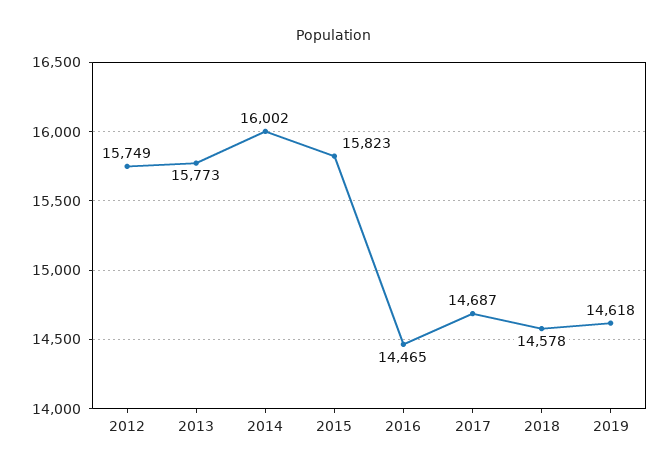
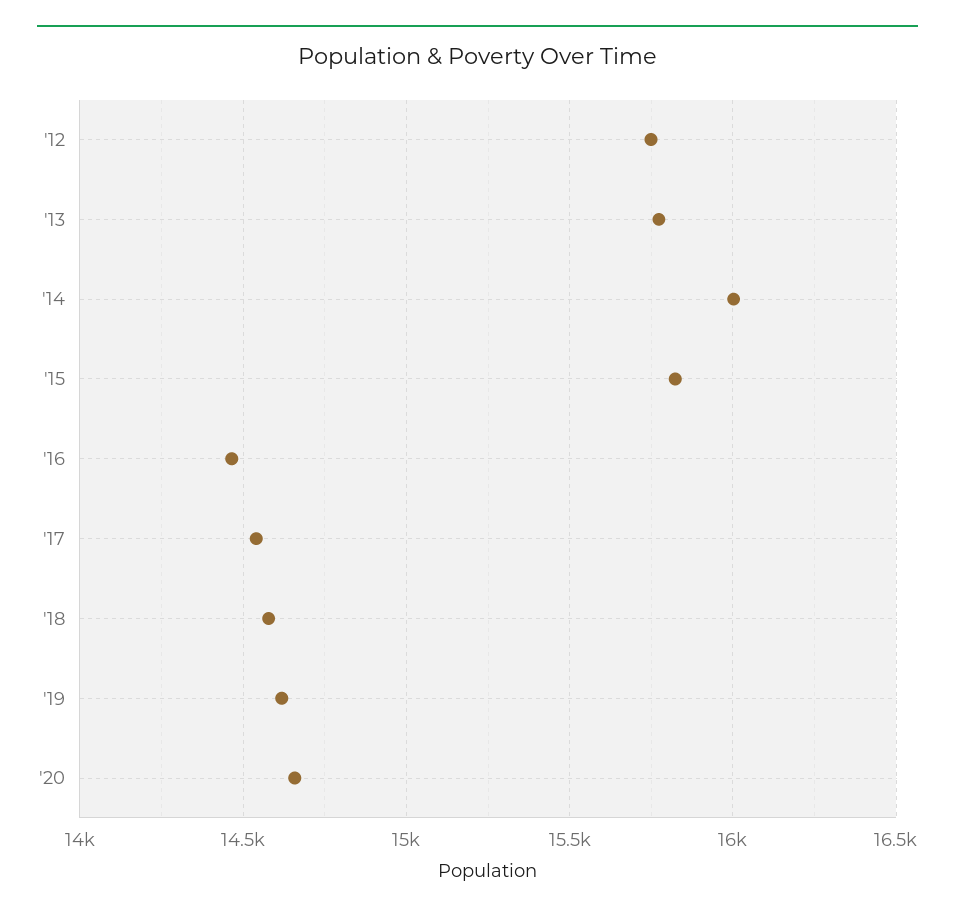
2017: 14687 -> 14550
'20: none -> 14650

